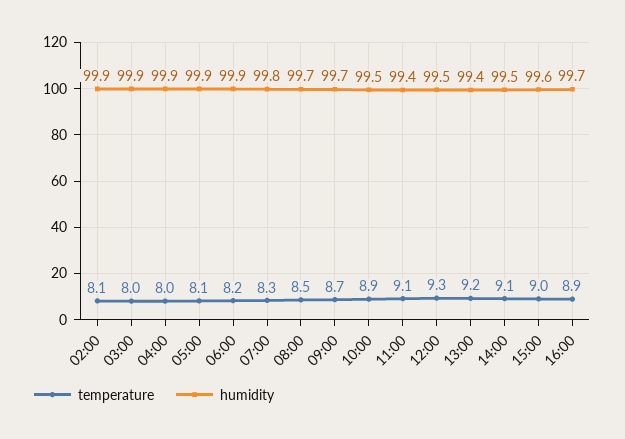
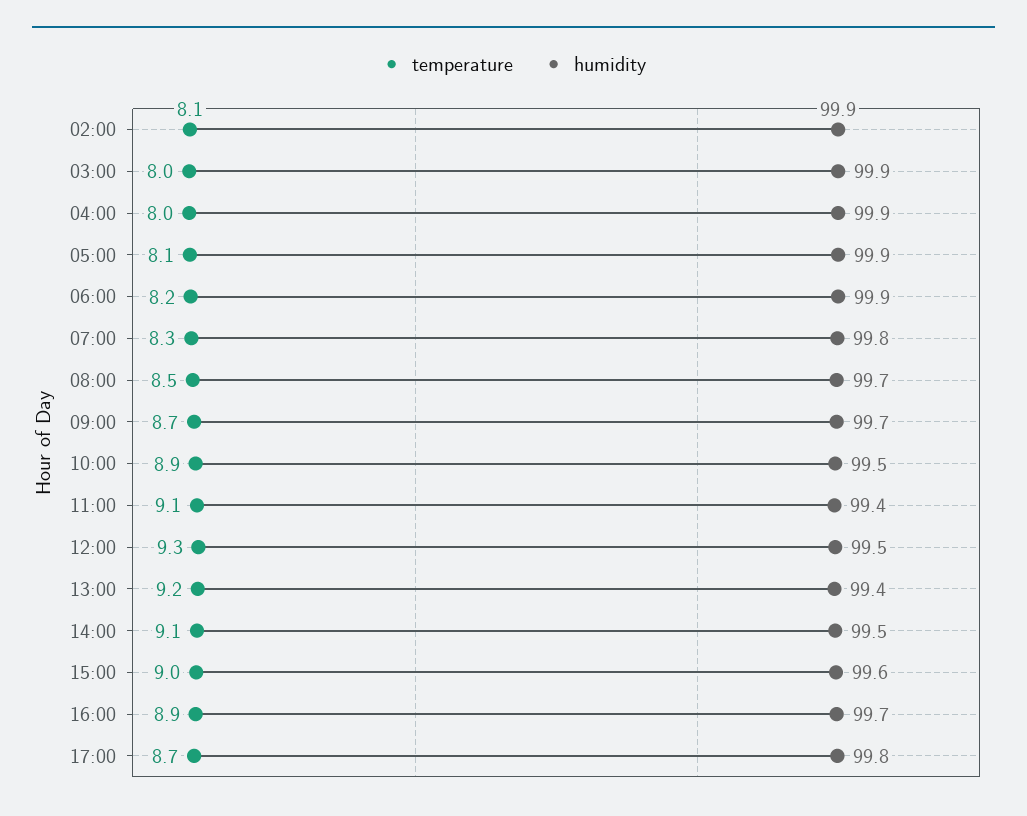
temperature, 17:00: none -> 8.7
humidity, 17:00: none -> 99.8

